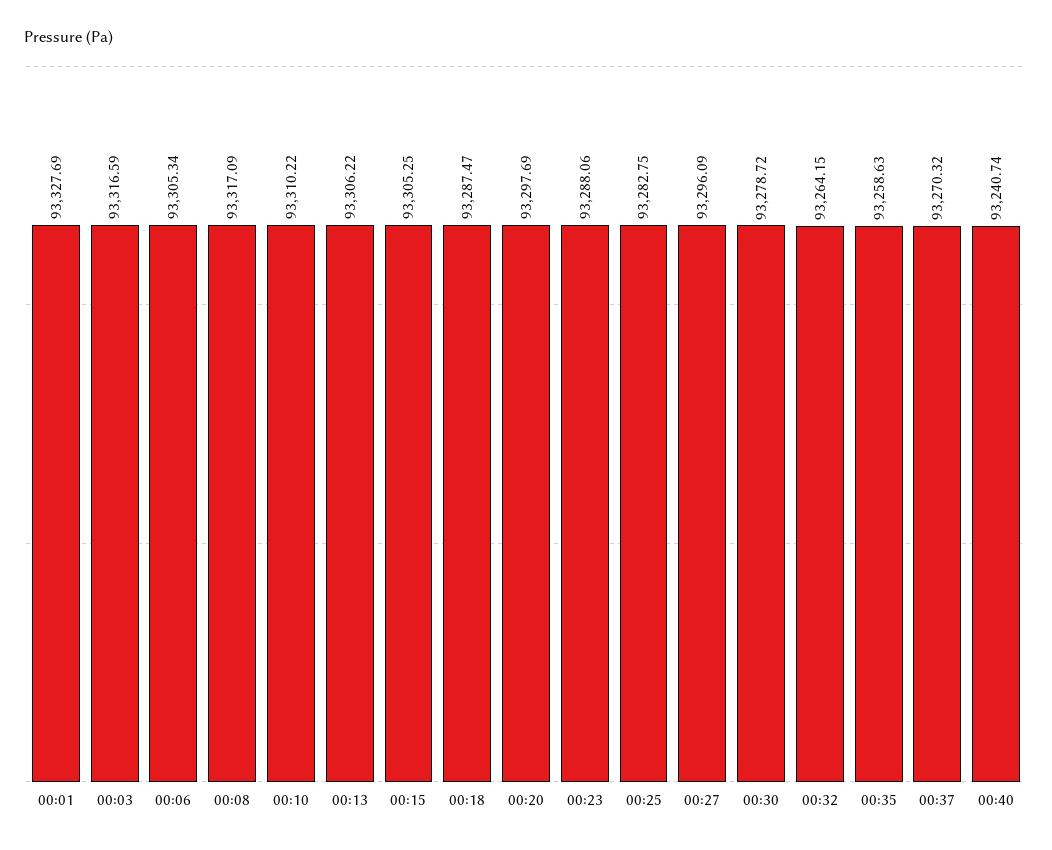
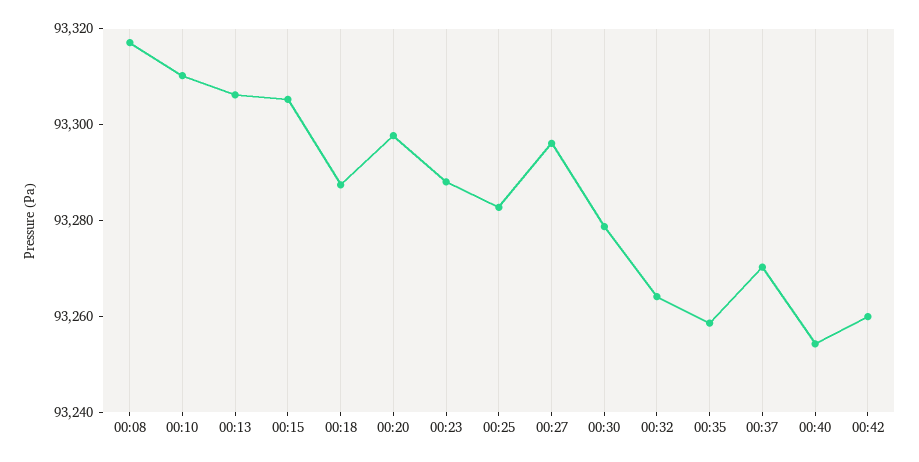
00:01: 93327.69 -> none
00:03: 93316.59 -> none
00:06: 93305.34 -> none
00:40: 93240.74 -> 93255
00:42: none -> 93260

